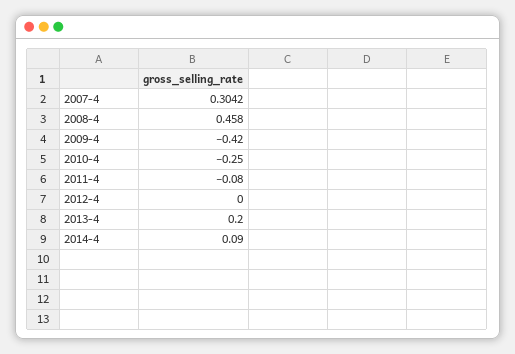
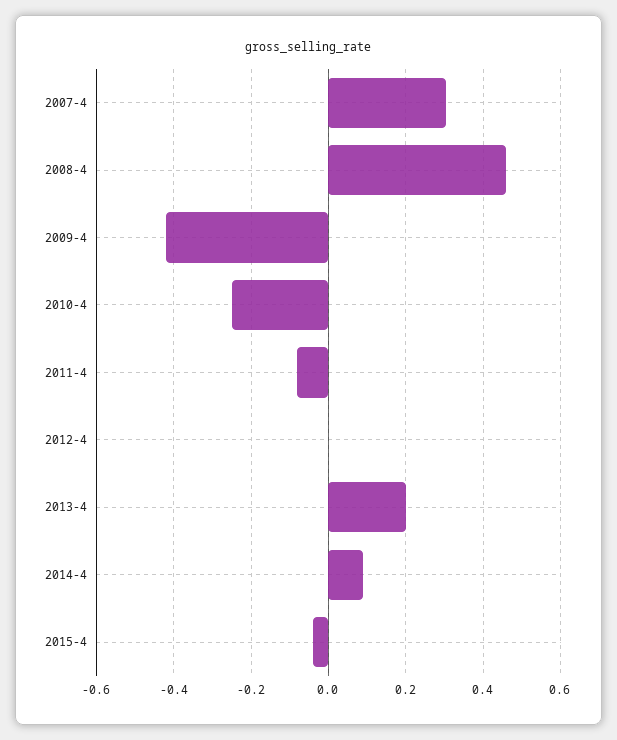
2015-4: none -> -0.04

